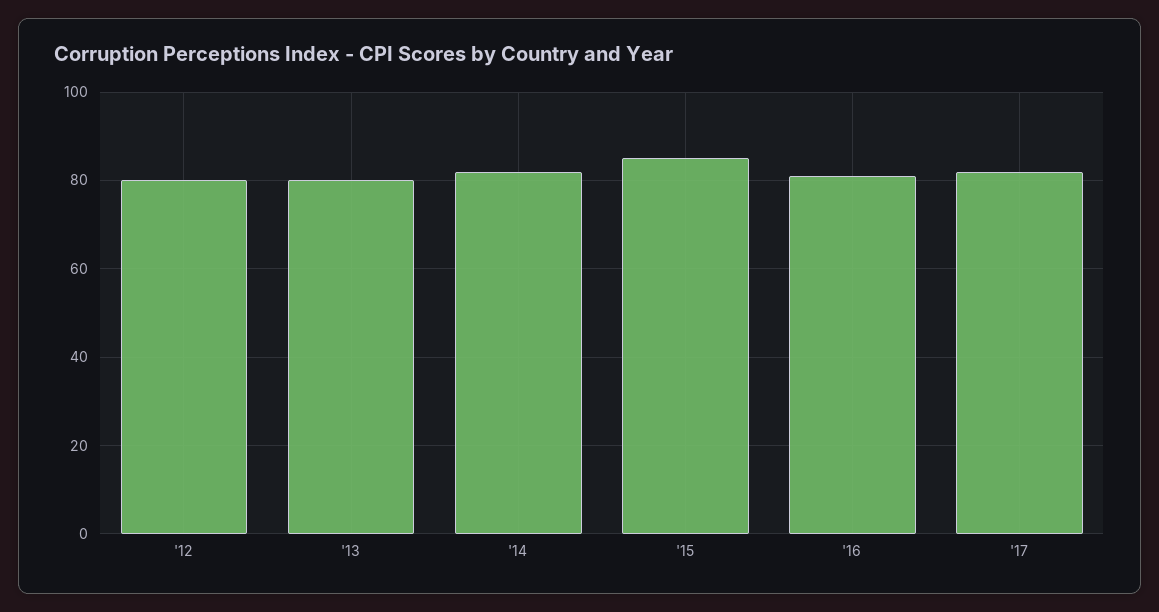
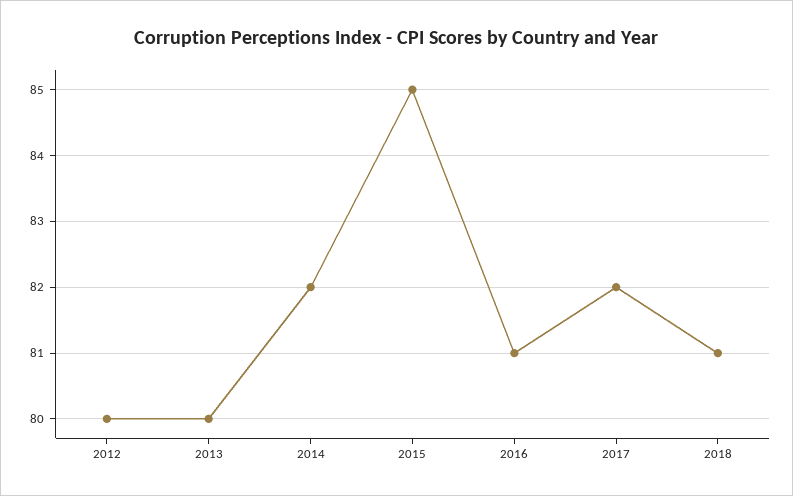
2018: none -> 81

